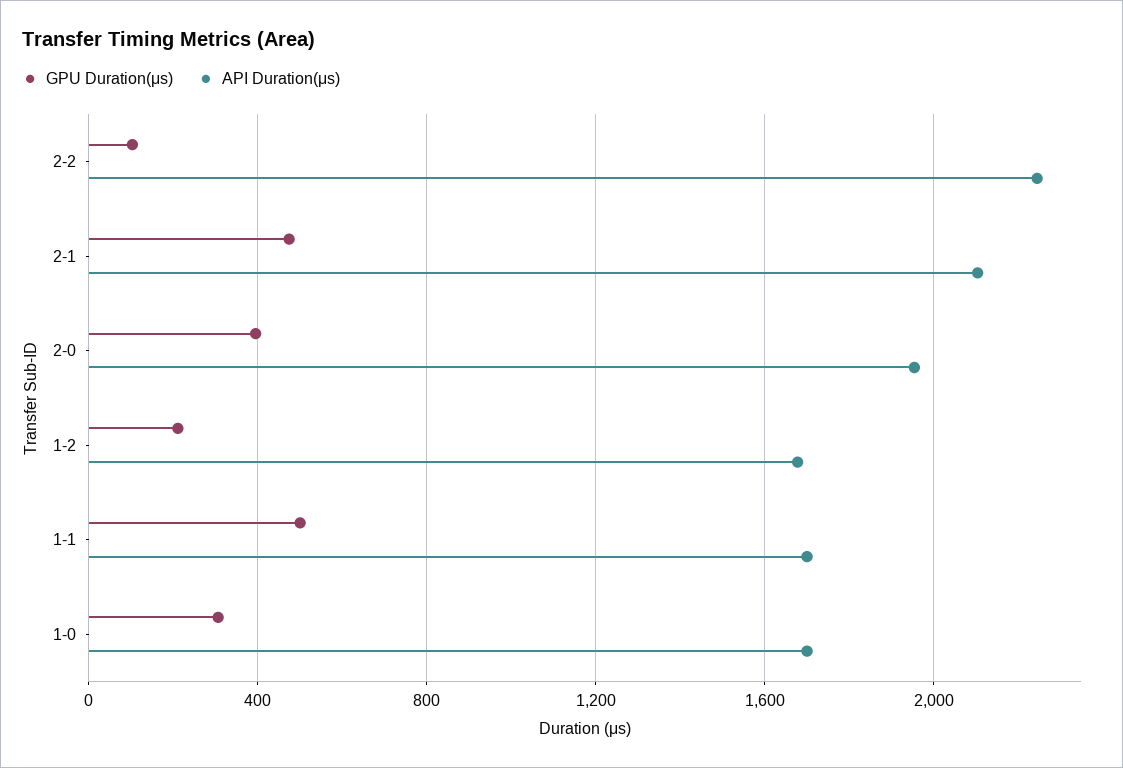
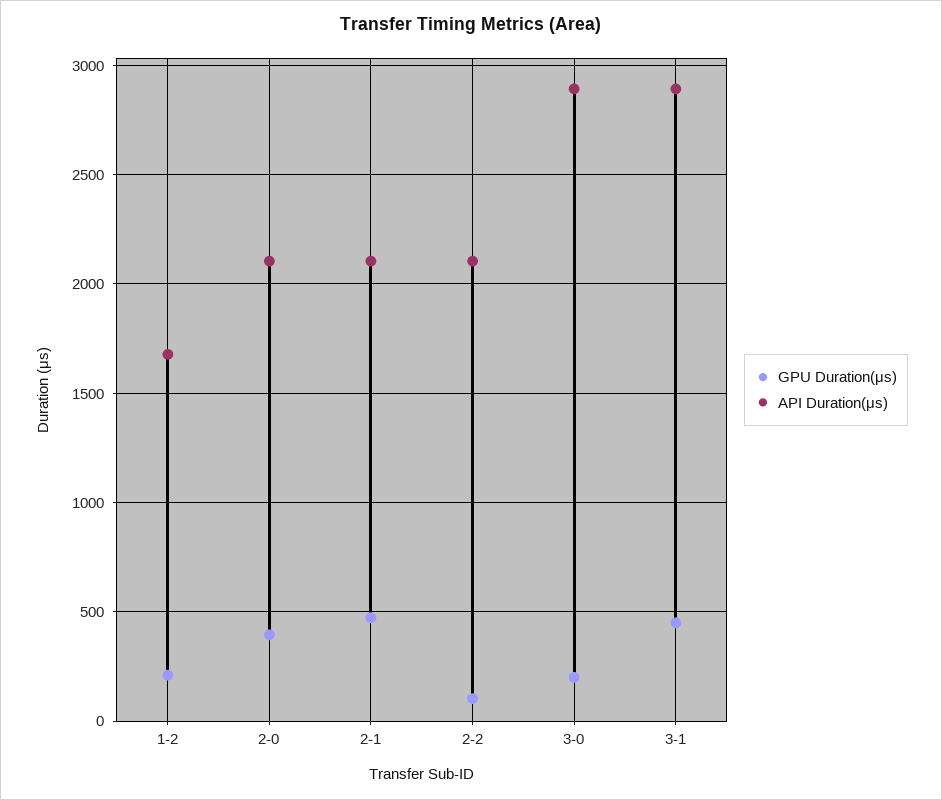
API Duration(μs), 2-2: 2250 -> 2100
API Duration(μs), 2-0: 1950 -> 2100
GPU Duration(μs), 1-1: 500 -> none
API Duration(μs), 1-1: 1700 -> none
GPU Duration(μs), 1-0: 300 -> none
API Duration(μs), 1-0: 1700 -> none
GPU Duration(μs), 3-0: none -> 200
API Duration(μs), 3-0: none -> 2900
GPU Duration(μs), 3-1: none -> 450
API Duration(μs), 3-1: none -> 2900

